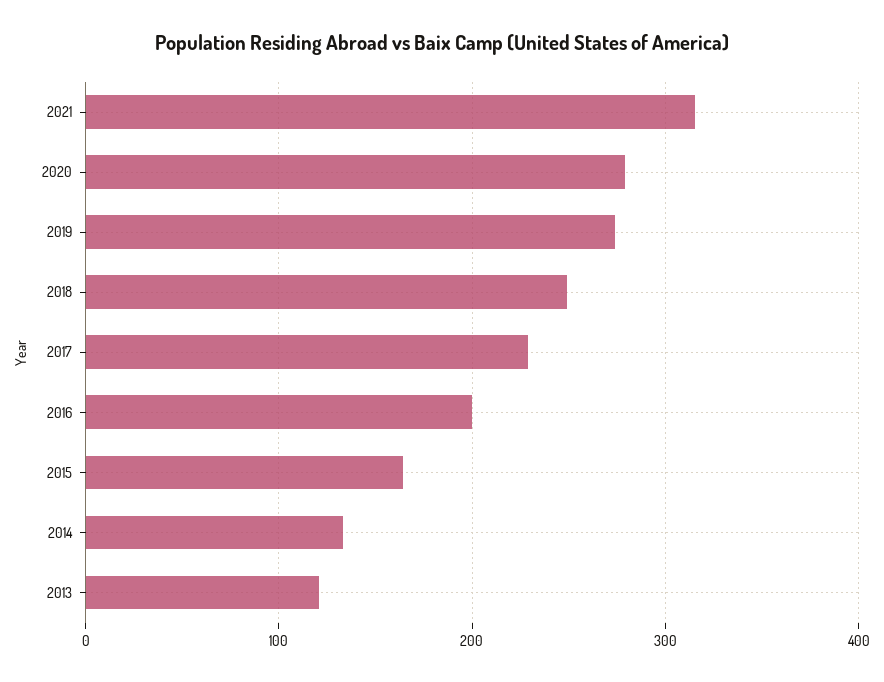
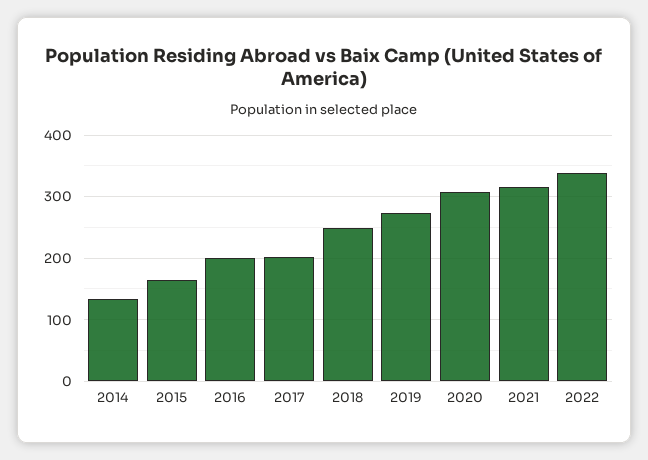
2020: 280 -> 310
2017: 230 -> 200
2013: 120 -> none
2022: none -> 340

